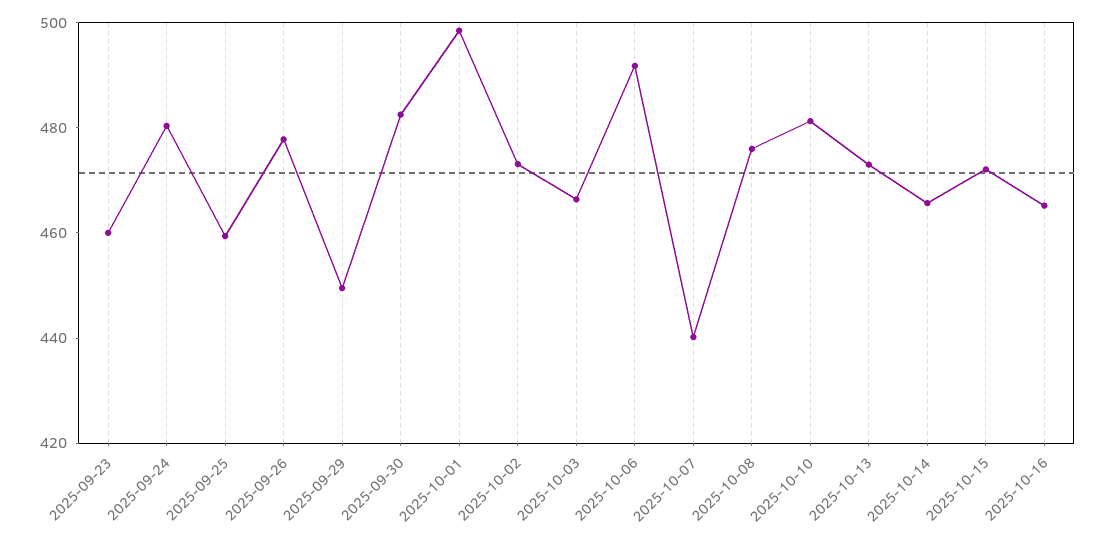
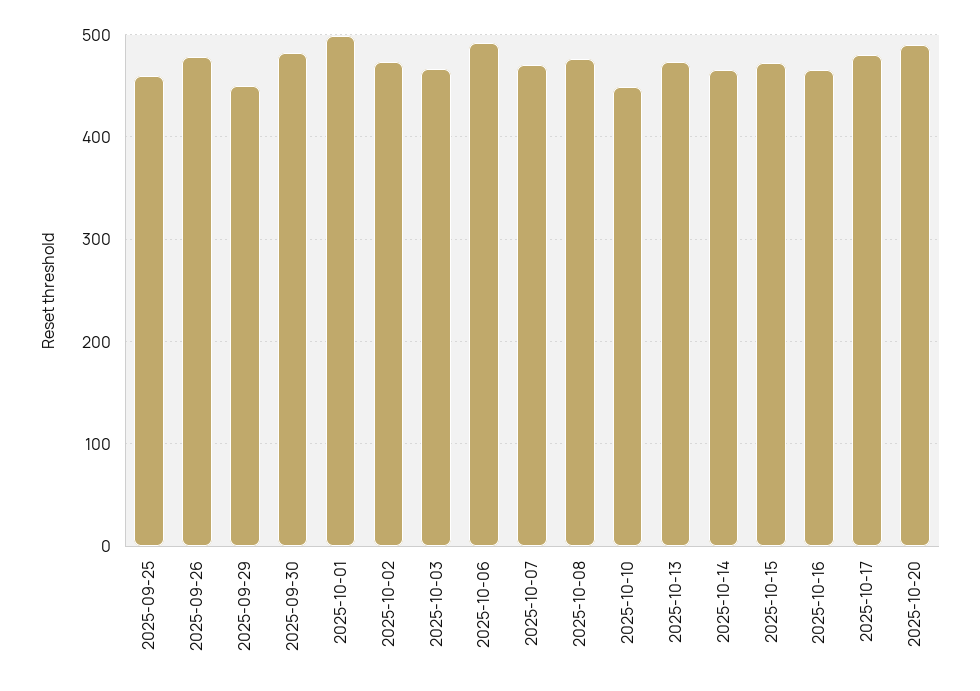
2025-09-23: 460 -> none
2025-09-24: 480 -> none
2025-10-07: 440 -> 470
2025-10-10: 480 -> 450
2025-10-17: none -> 480
2025-10-20: none -> 490

